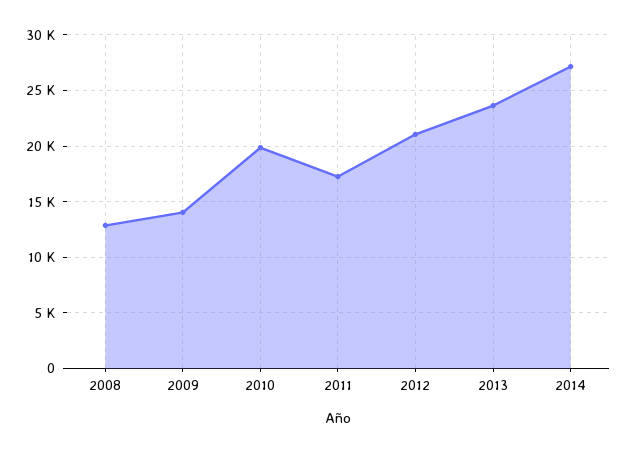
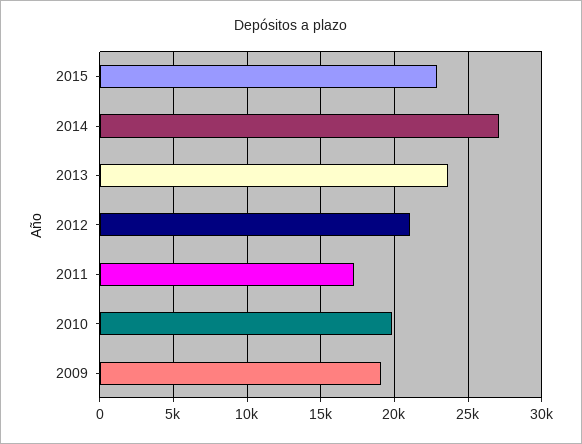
2008: 13000 -> none
2009: 14000 -> 19000
2015: none -> 23000

